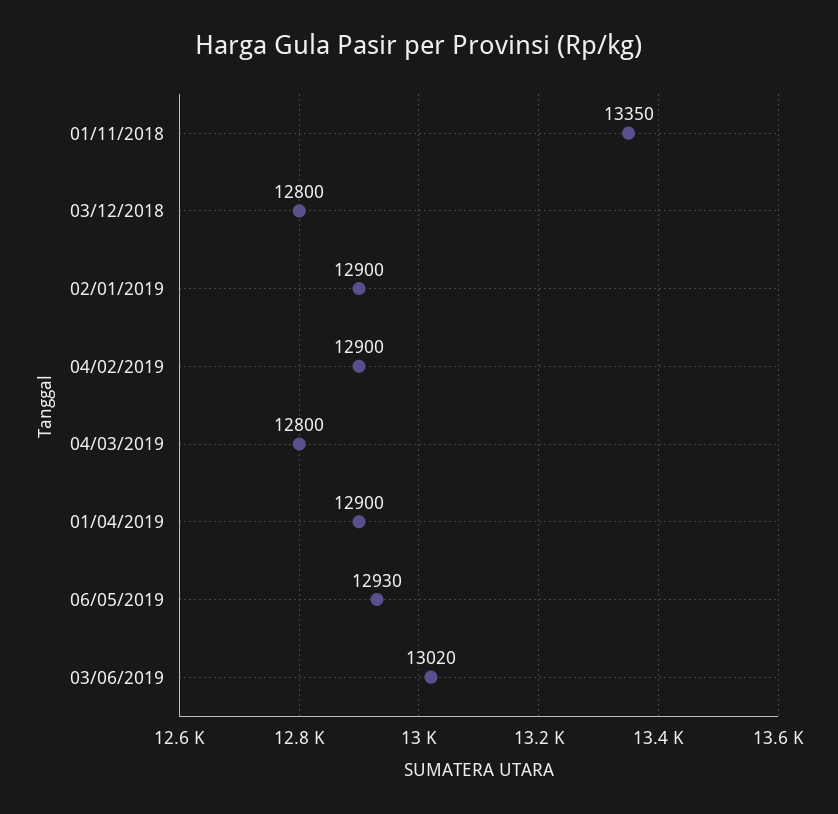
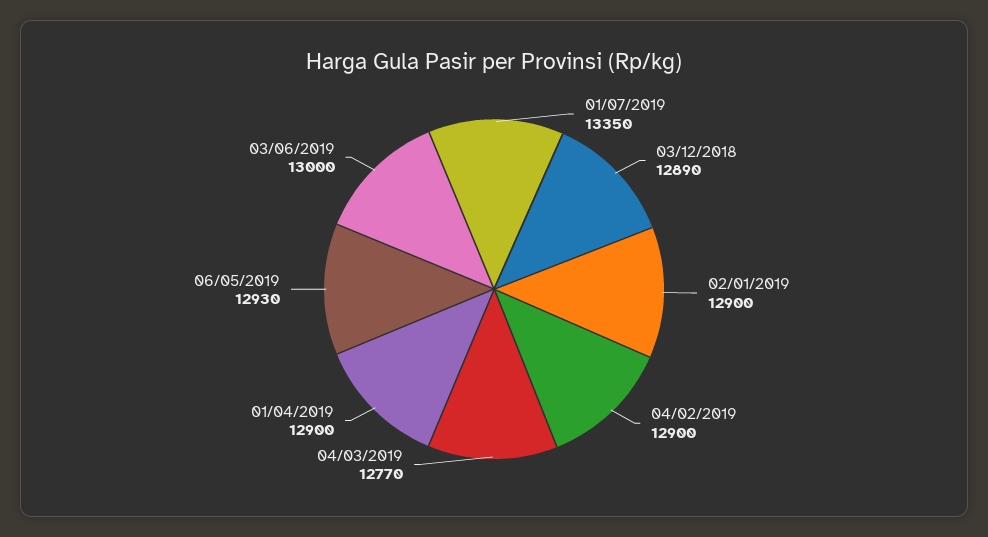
01/11/2018: 13350 -> none
03/12/2018: 12800 -> 12890
04/03/2019: 12800 -> 12770
03/06/2019: 13020 -> 13000
01/07/2019: none -> 13350

